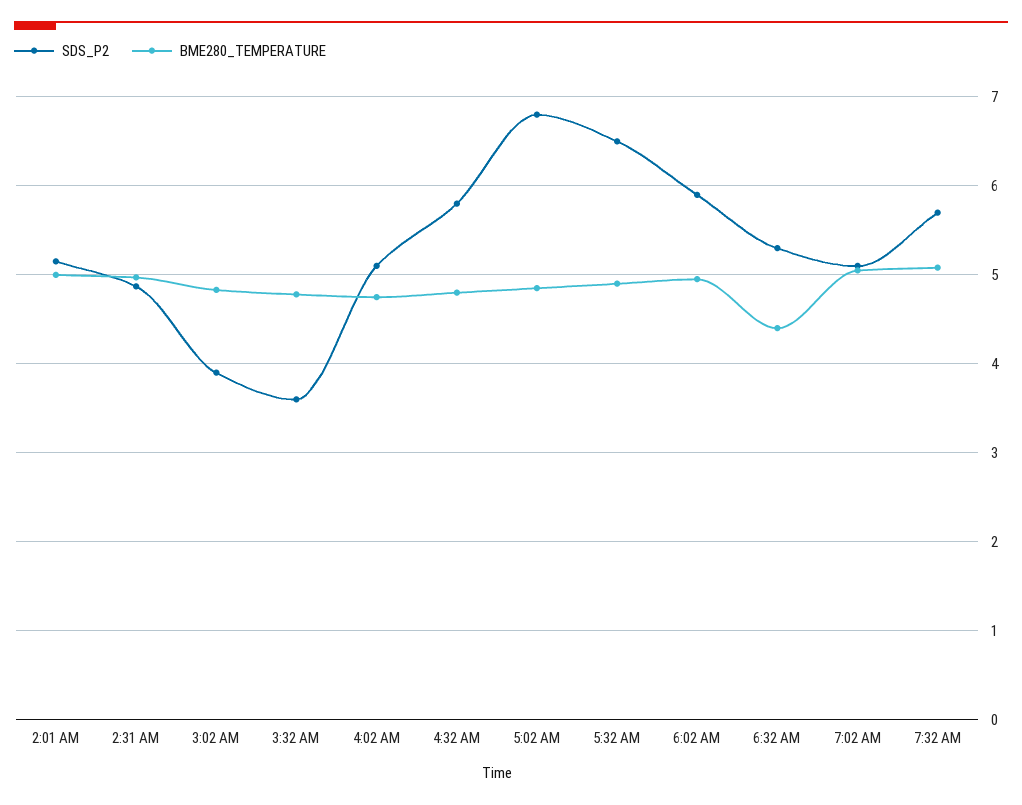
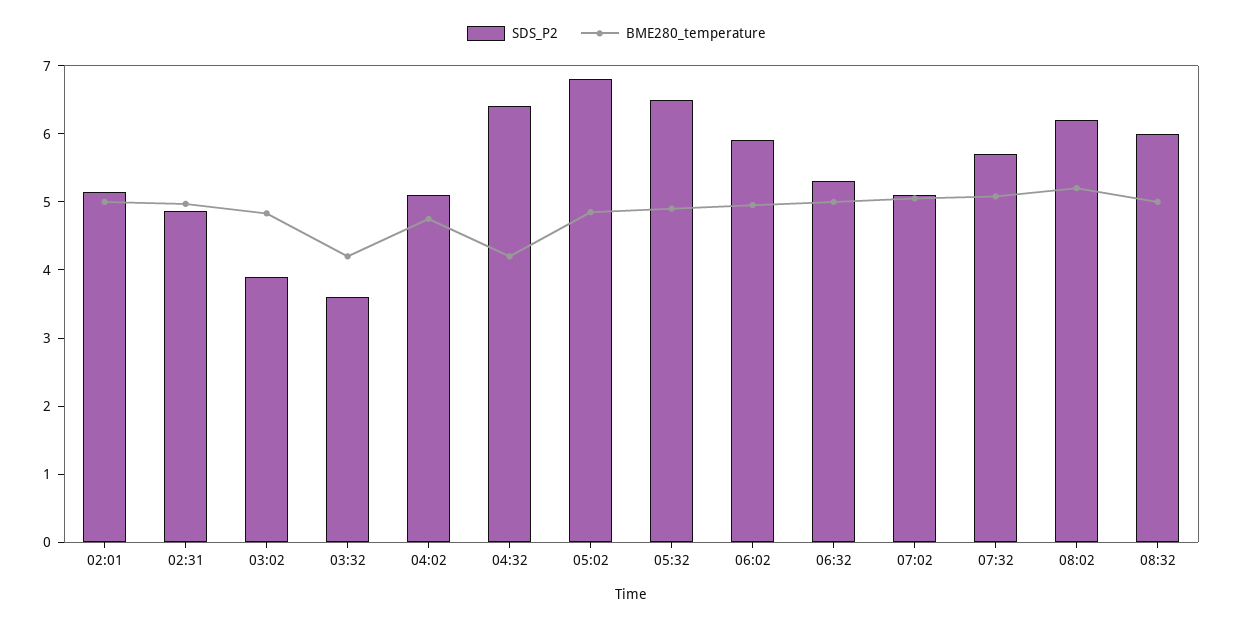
BME280_TEMPERATURE, 3:32 AM: 4.8 -> 4.2
SDS_P2, 4:32 AM: 5.8 -> 6.4
BME280_TEMPERATURE, 4:32 AM: 4.8 -> 4.2
BME280_TEMPERATURE, 6:32 AM: 4.4 -> 5
SDS_P2, 08:02: none -> 6.2
BME280_TEMPERATURE, 08:02: none -> 5.2
SDS_P2, 08:32: none -> 6
BME280_TEMPERATURE, 08:32: none -> 5

